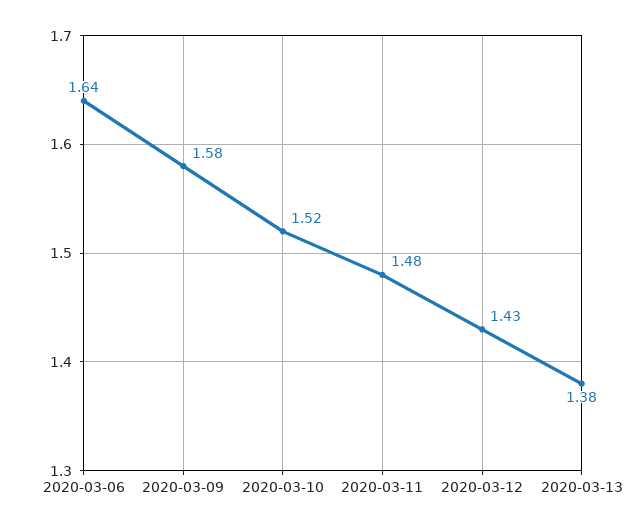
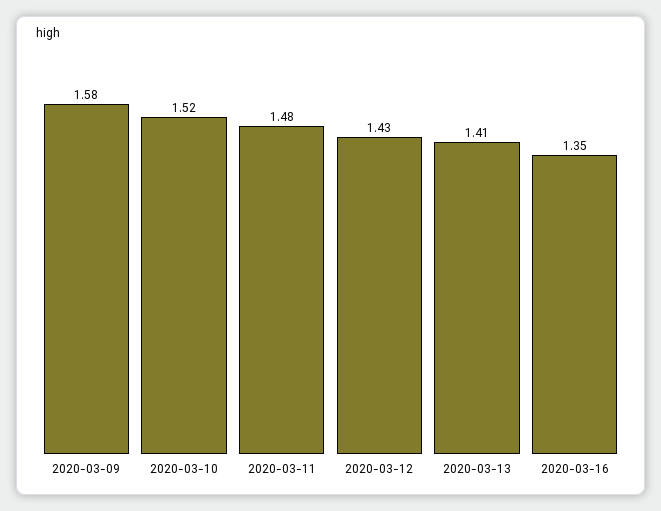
2020-03-06: 1.64 -> none
2020-03-13: 1.38 -> 1.41
2020-03-16: none -> 1.35

